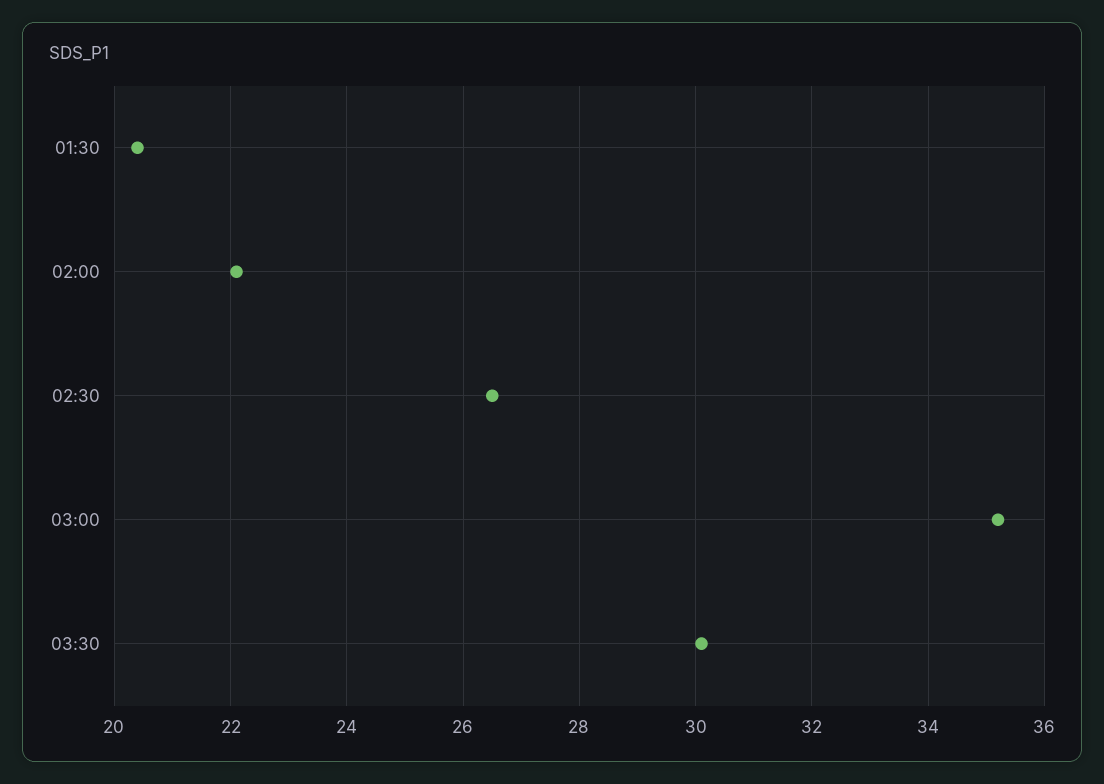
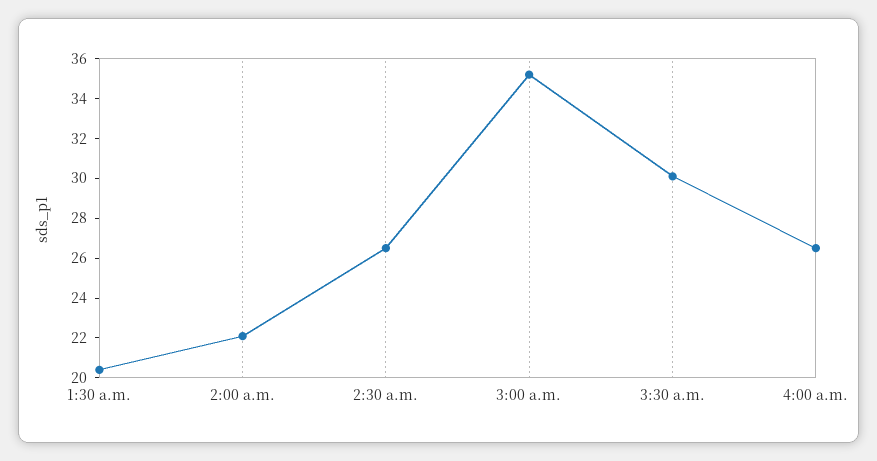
4:00 a.m.: none -> 26.5

